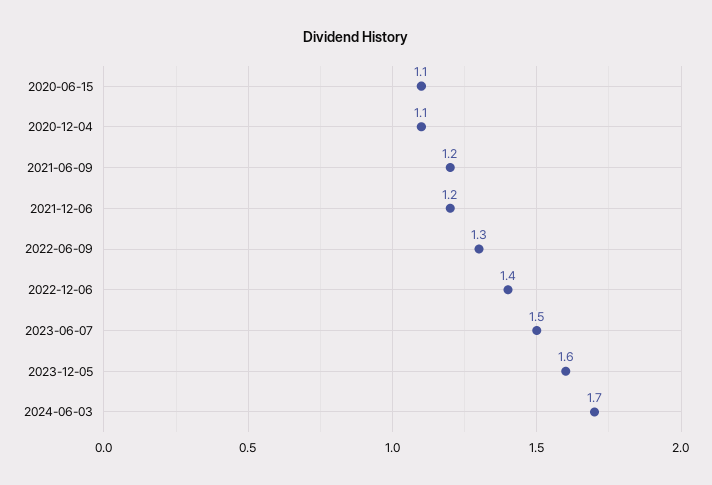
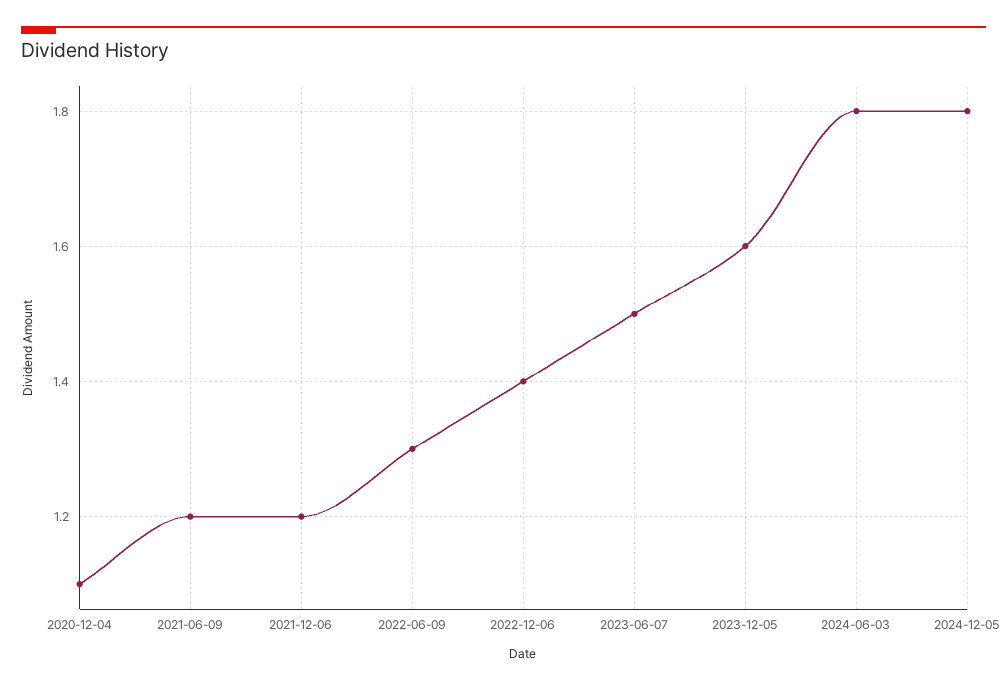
2020-06-15: 1.1 -> none
2024-06-03: 1.7 -> 1.8
2024-12-05: none -> 1.8

